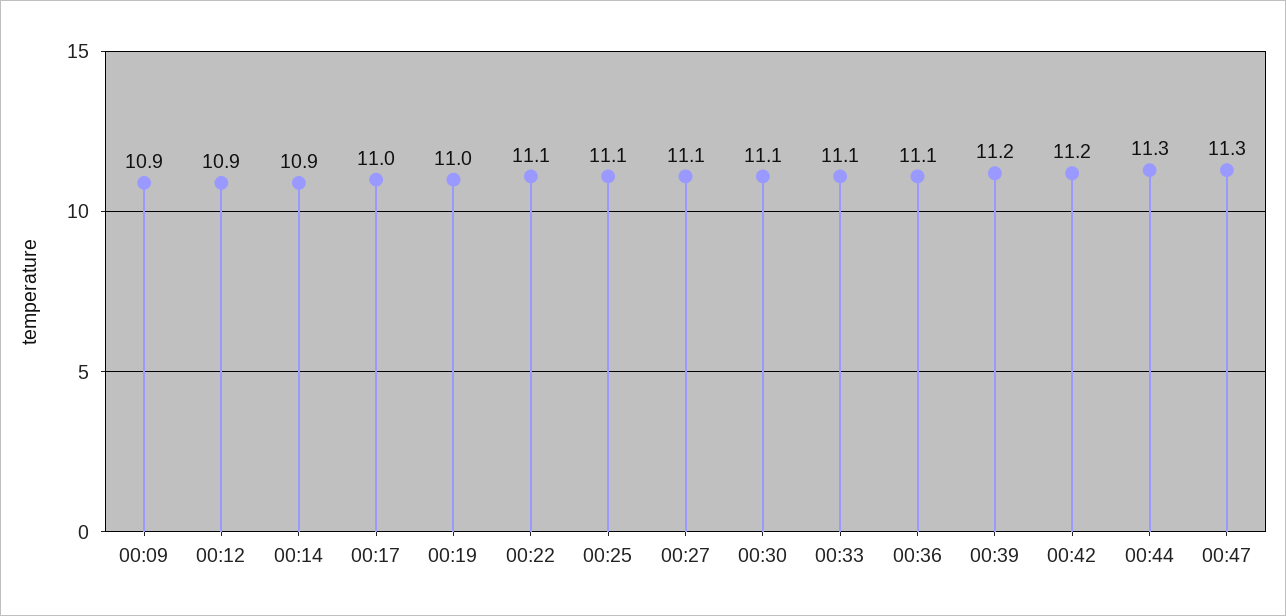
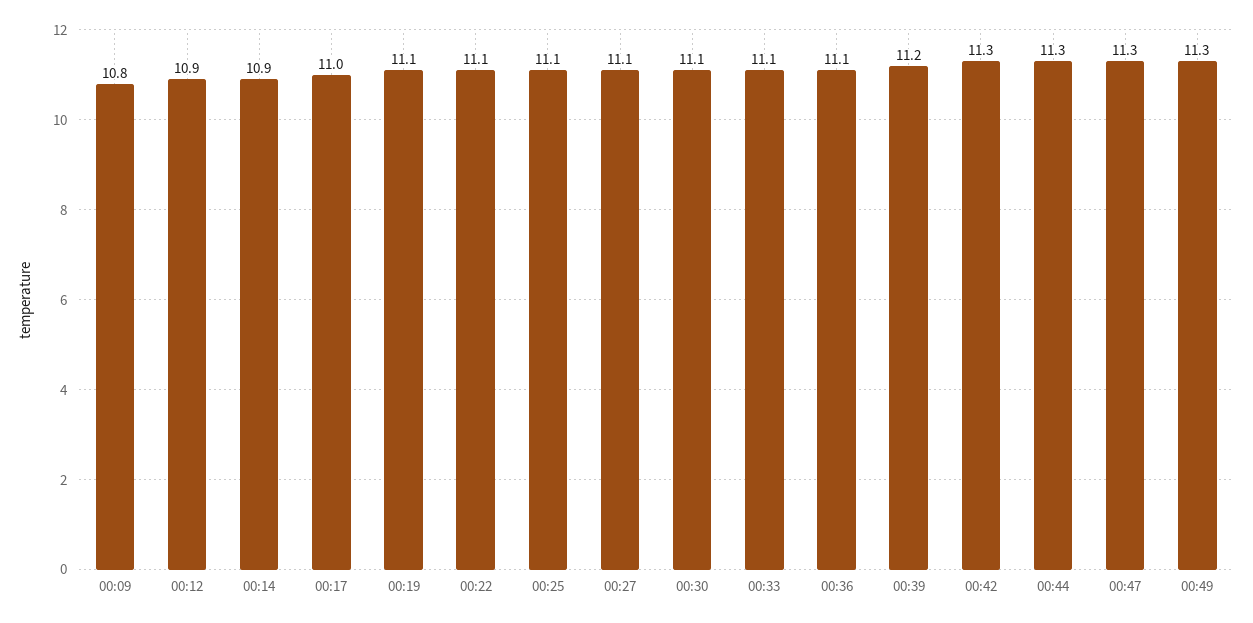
00:09: 10.9 -> 10.8
00:19: 11 -> 11.1
00:42: 11.2 -> 11.3
00:49: none -> 11.3

